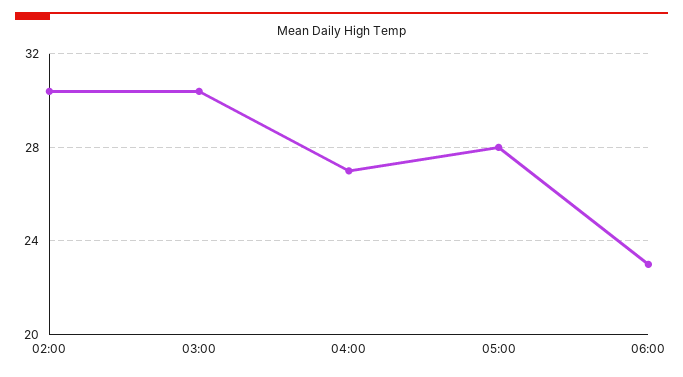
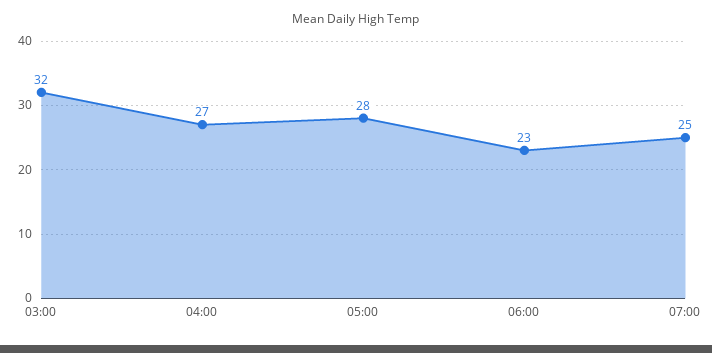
02:00: 30.5 -> none
03:00: 30.5 -> 32
07:00: none -> 25

